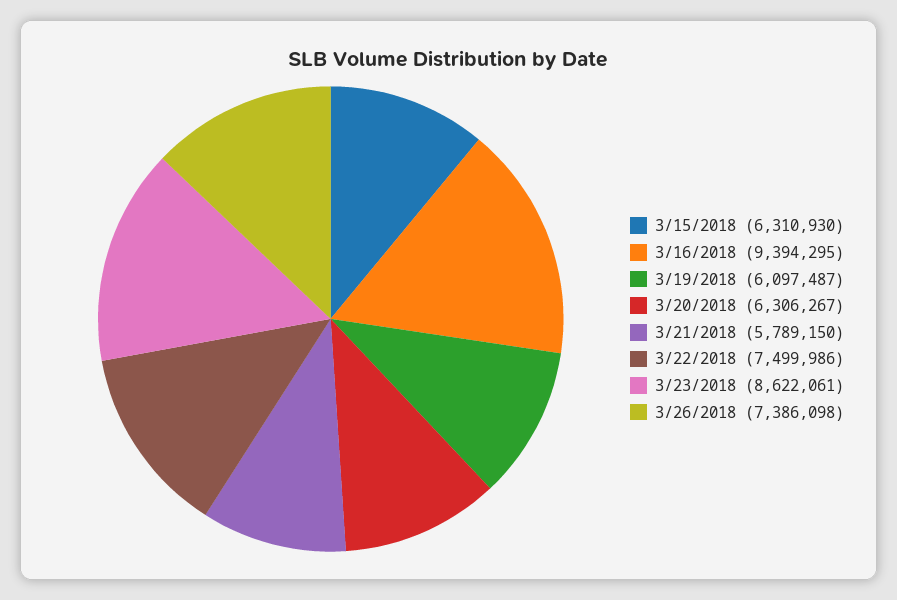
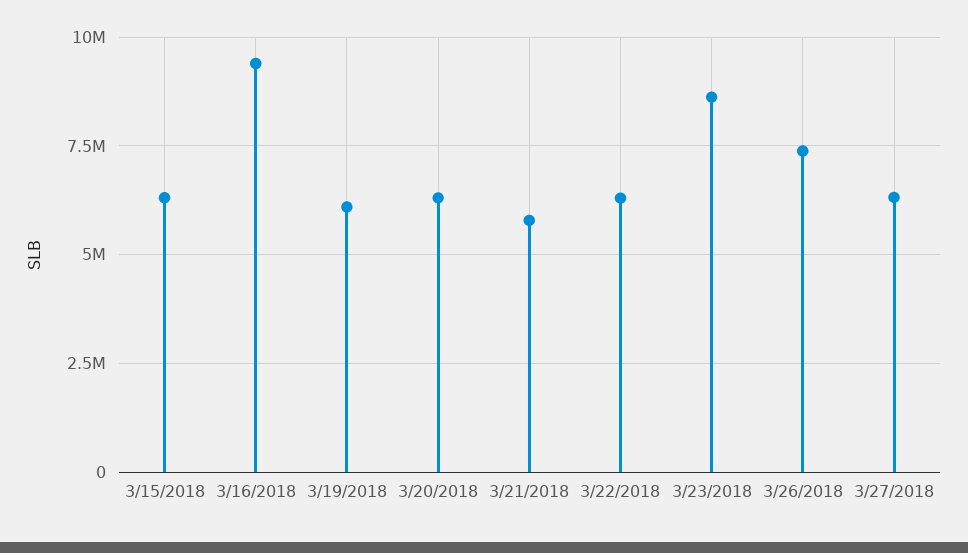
3/22/2018: 7499986 -> 6250000
3/27/2018: none -> 6250000

